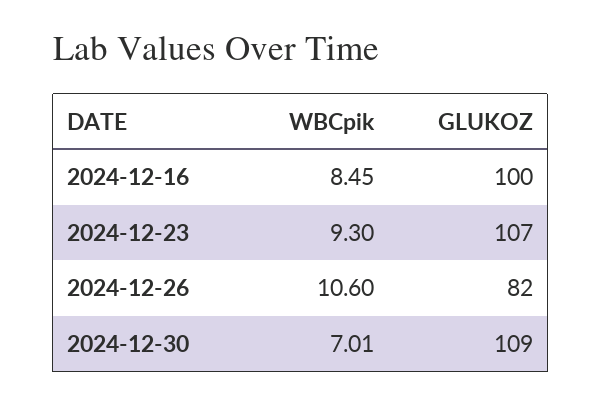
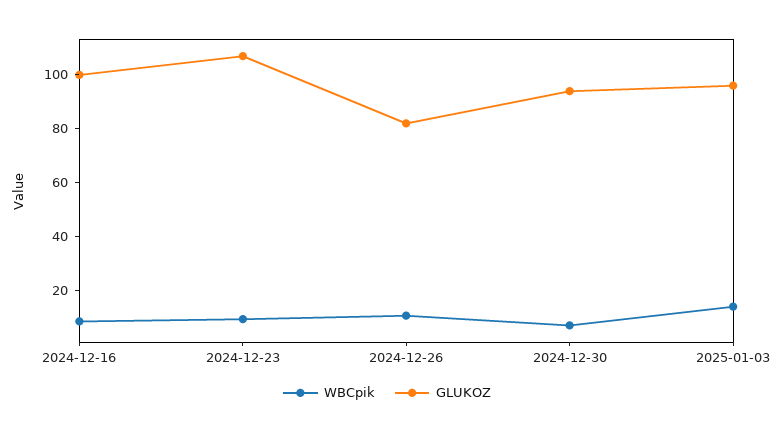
GLUKOZ, 2024-12-30: 109 -> 95
WBCpik, 2025-01-03: none -> 15
GLUKOZ, 2025-01-03: none -> 95

